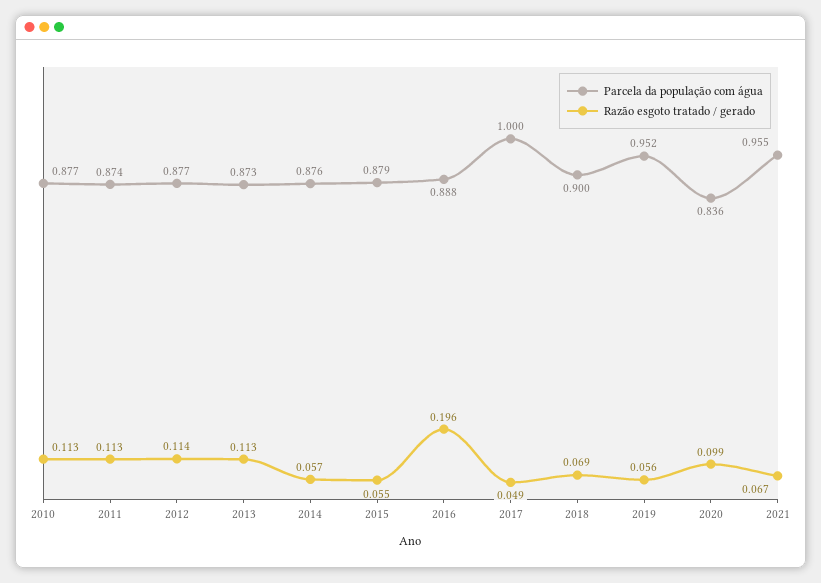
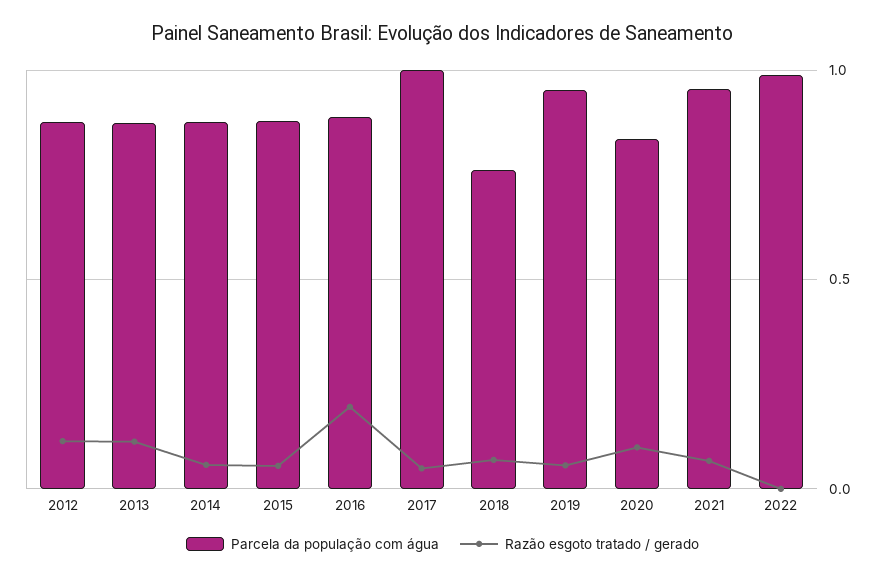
Parcela da população com água, 2010: 0.877 -> none
Razão esgoto tratado / gerado, 2010: 0.113 -> none
Parcela da população com água, 2011: 0.874 -> none
Razão esgoto tratado / gerado, 2011: 0.113 -> none
Parcela da população com água, 2018: 0.9 -> 0.75
Parcela da população com água, 2022: none -> 1
Razão esgoto tratado / gerado, 2022: none -> 0

